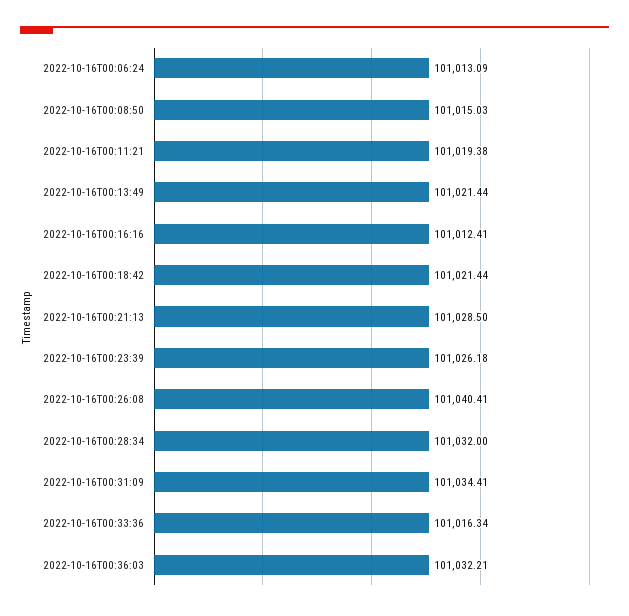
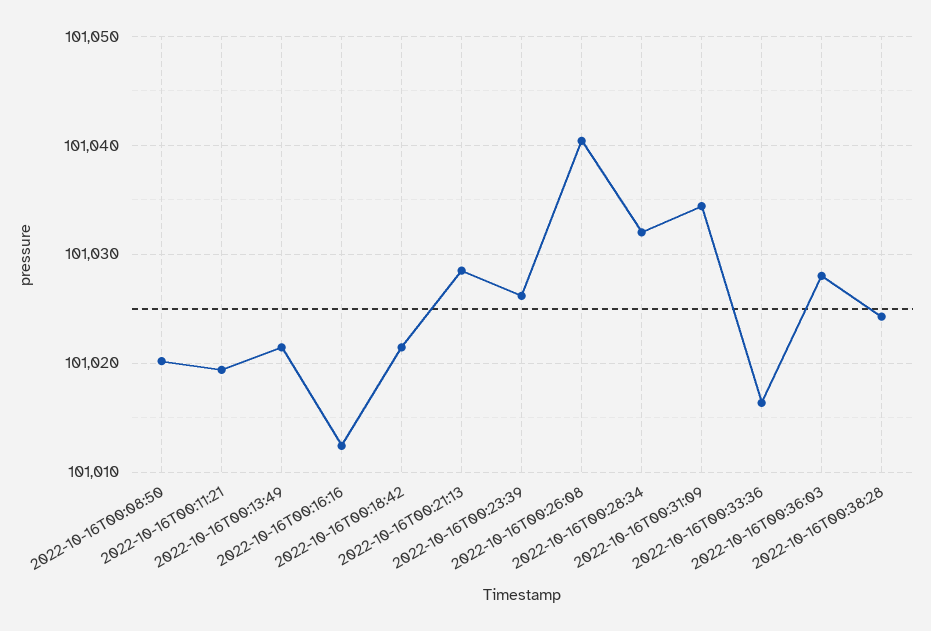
2022-10-16T00:06:24: 101013.09 -> none
2022-10-16T00:08:50: 101015.03 -> 101020
2022-10-16T00:36:03: 101032.21 -> 101028
2022-10-16T00:38:28: none -> 101024

